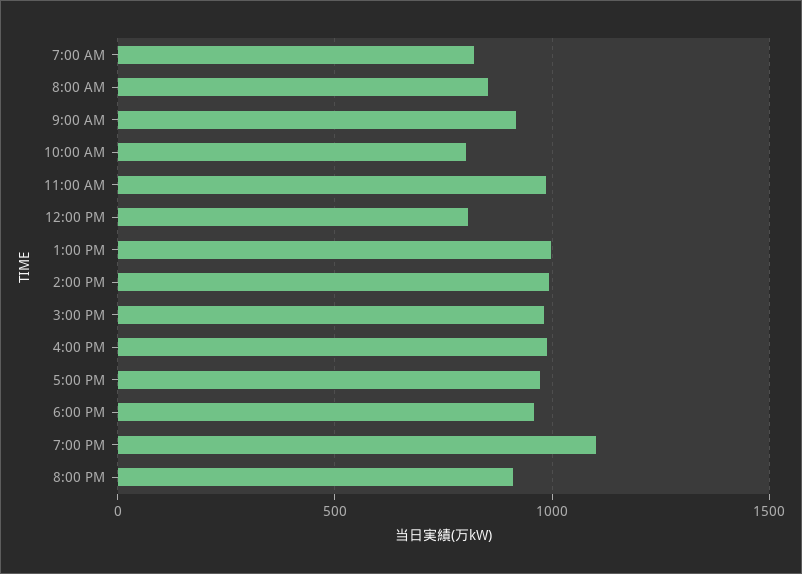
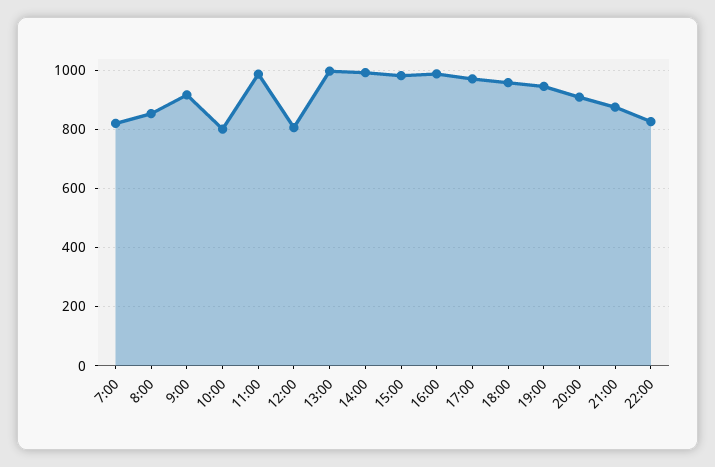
7:00 PM: 1100 -> 950
21:00: none -> 875
22:00: none -> 825

